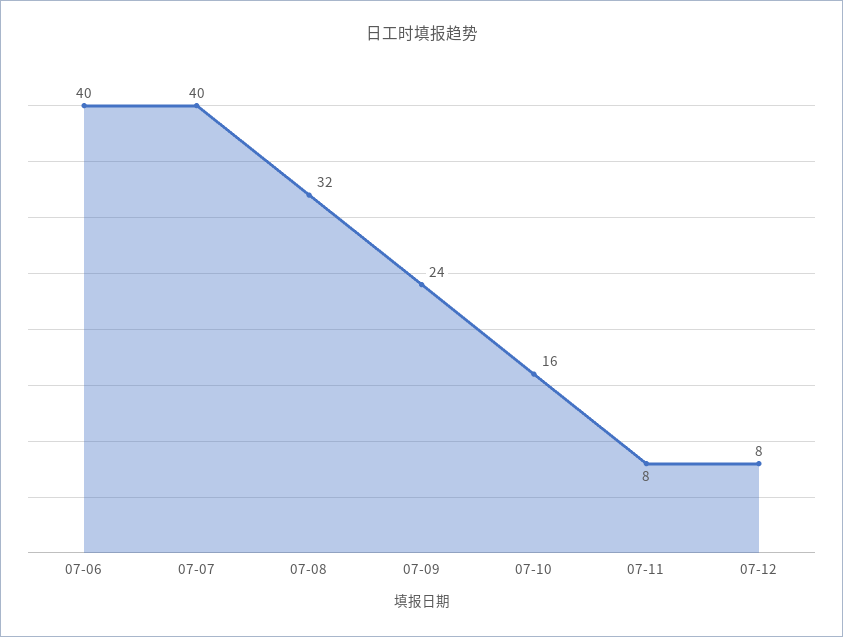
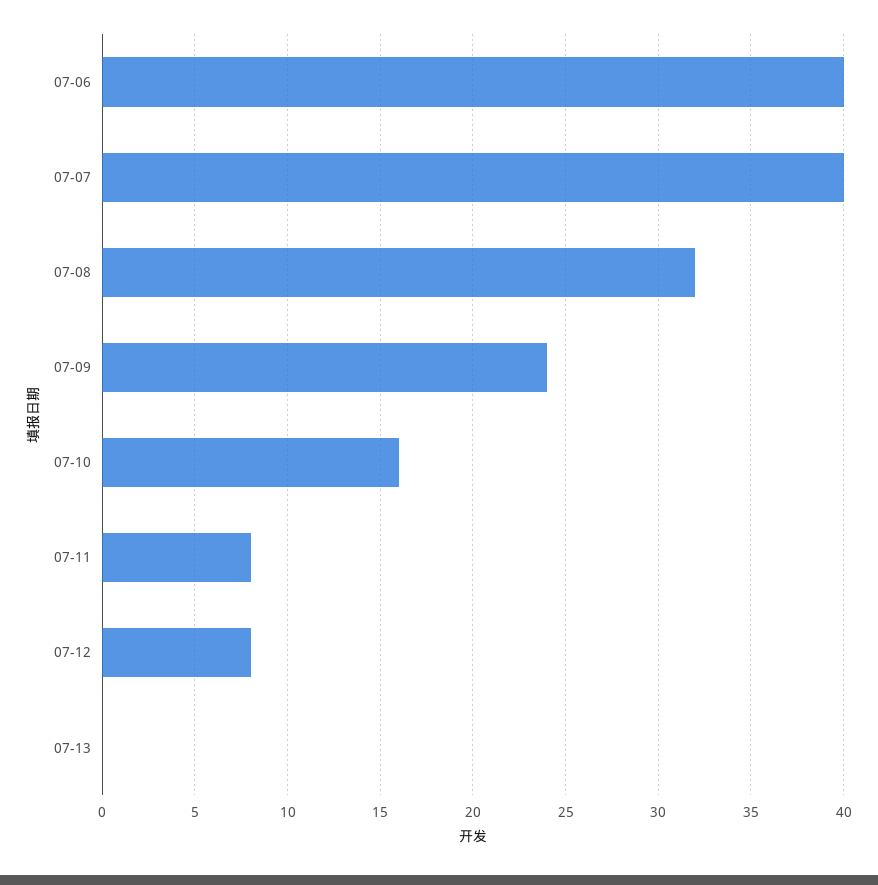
07-13: none -> 0

